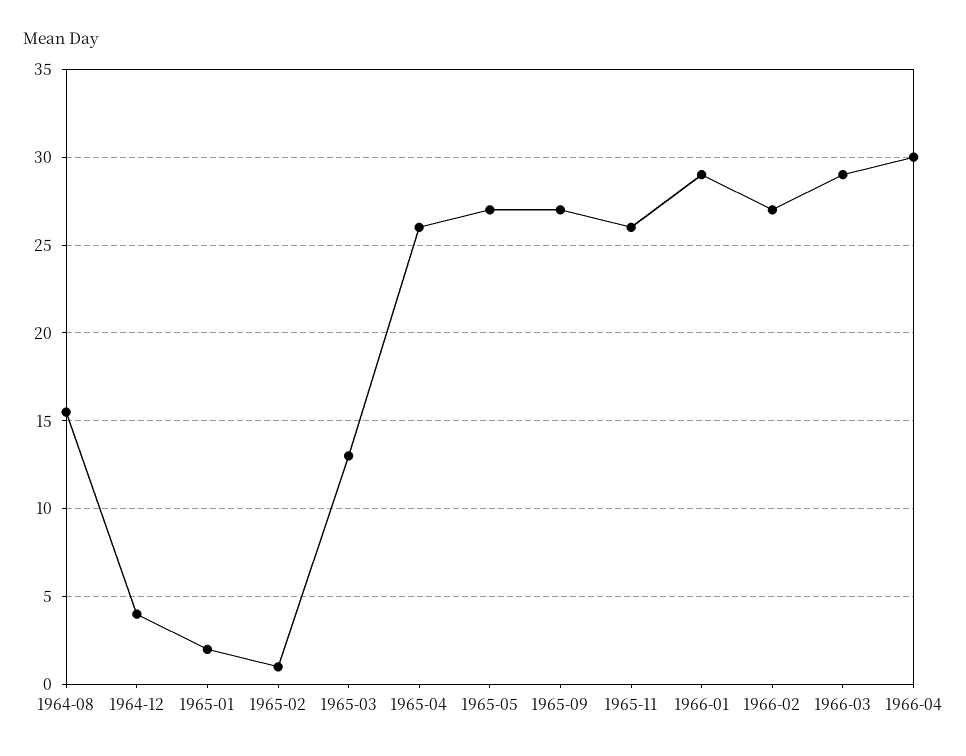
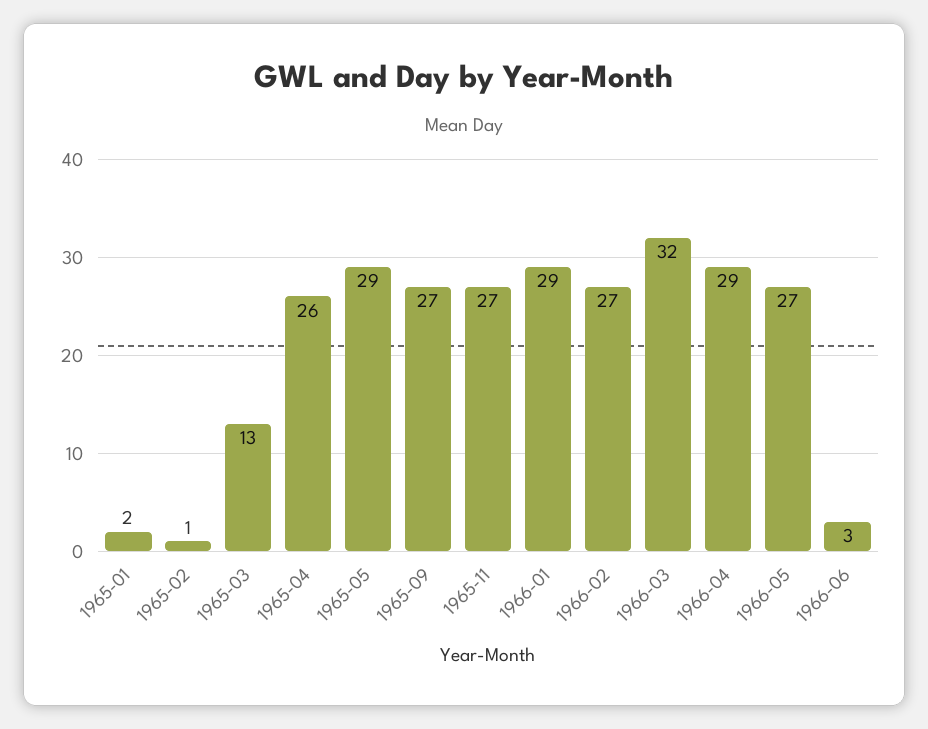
1964-08: 15.5 -> none
1964-12: 4 -> none
1965-05: 27 -> 29
1965-11: 26 -> 27
1966-03: 29 -> 32
1966-04: 30 -> 29
1966-05: none -> 27
1966-06: none -> 3

